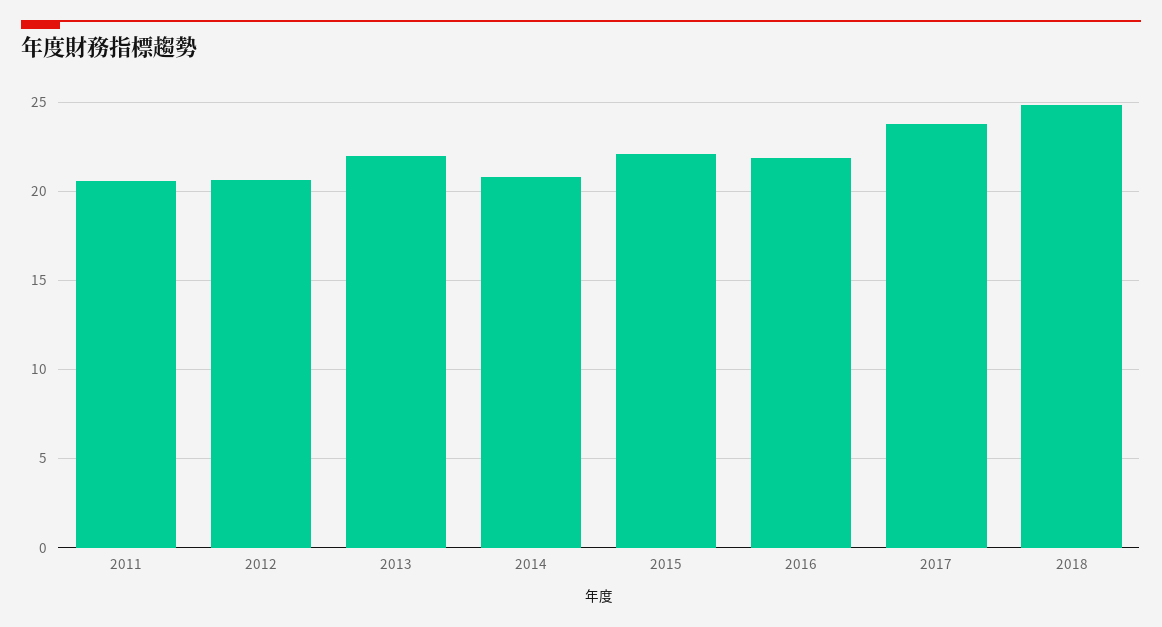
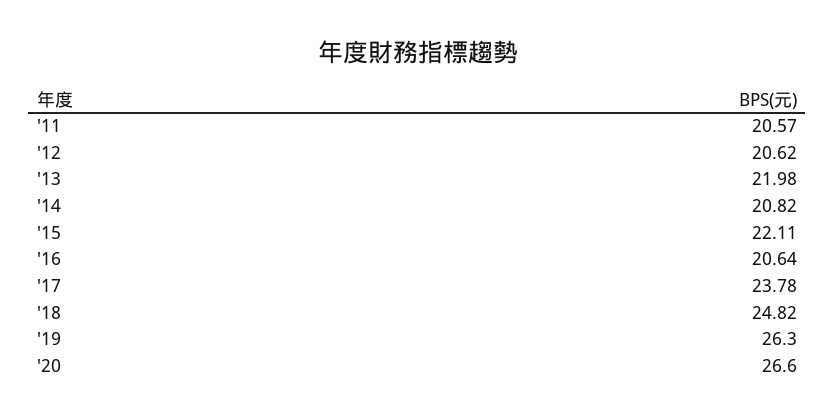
2016: 22 -> 20.64
'19: none -> 26.3
'20: none -> 26.6

